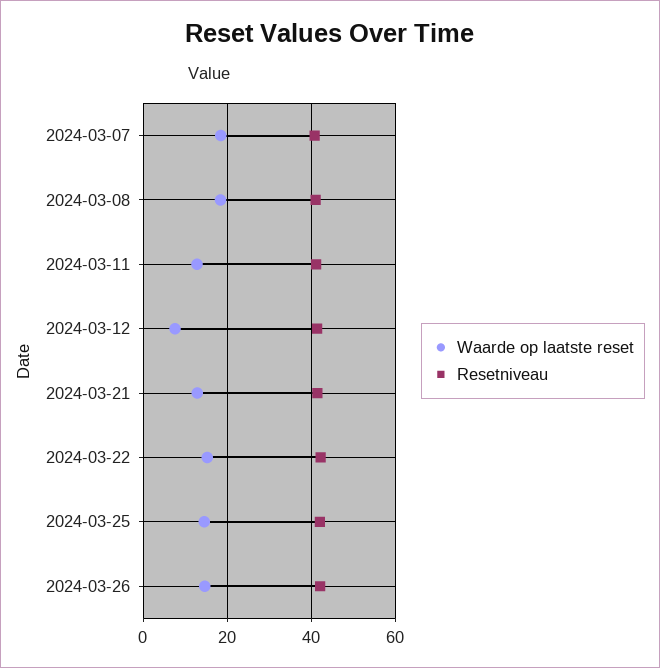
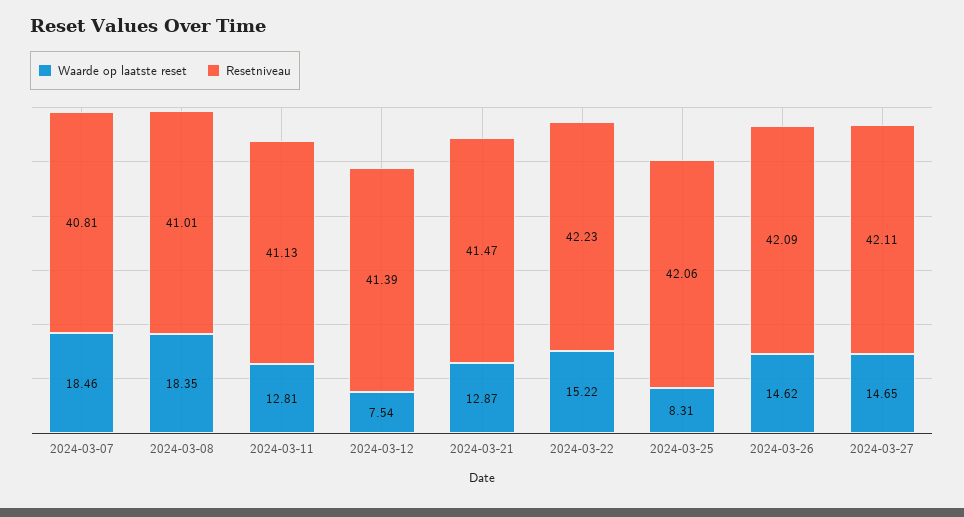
Waarde op laatste reset, 2024-03-25: 14 -> 8.31
Waarde op laatste reset, 2024-03-27: none -> 14.65
Resetniveau, 2024-03-27: none -> 42.11

